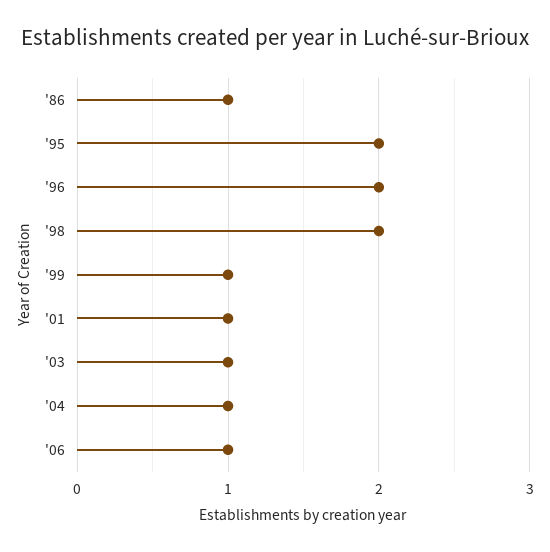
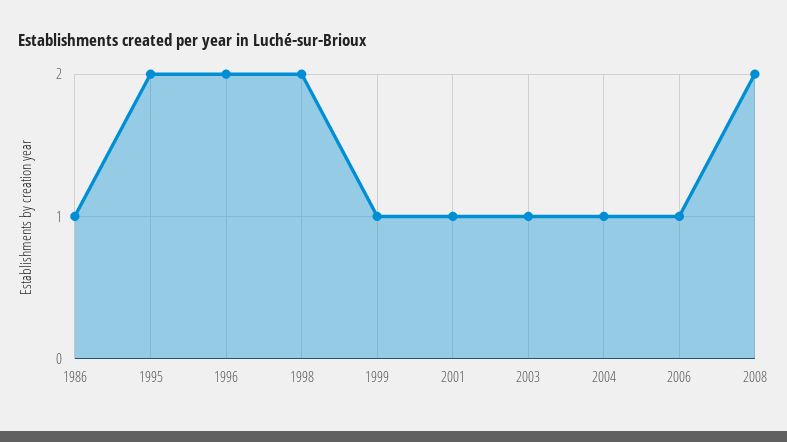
2008: none -> 2

